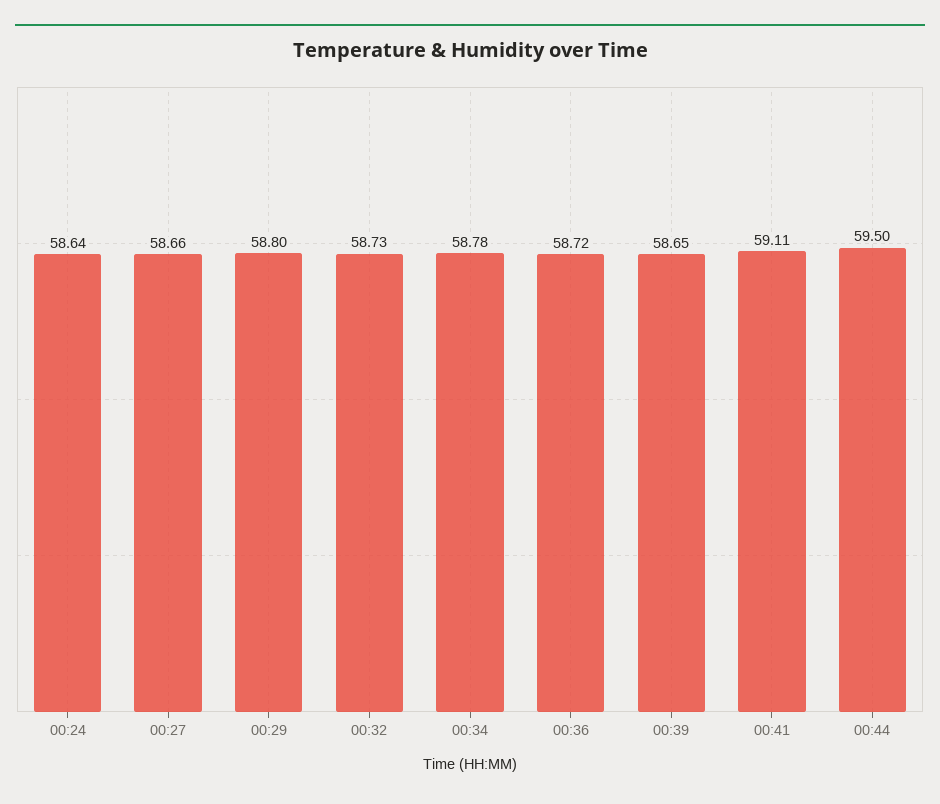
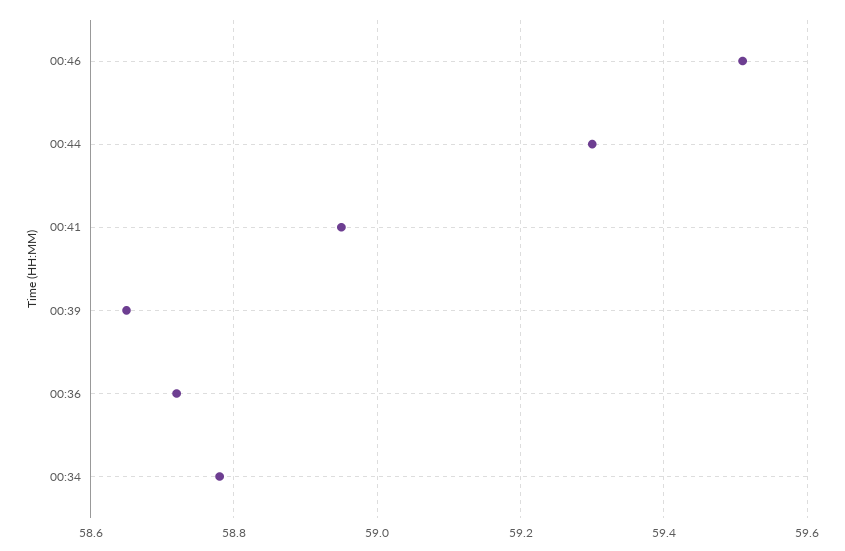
00:24: 58.64 -> none
00:27: 58.66 -> none
00:29: 58.8 -> none
00:32: 58.73 -> none
00:41: 59.11 -> 58.95
00:44: 59.5 -> 59.3
00:46: none -> 59.5

